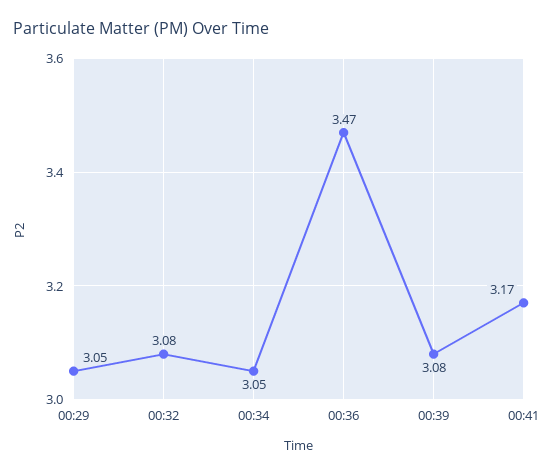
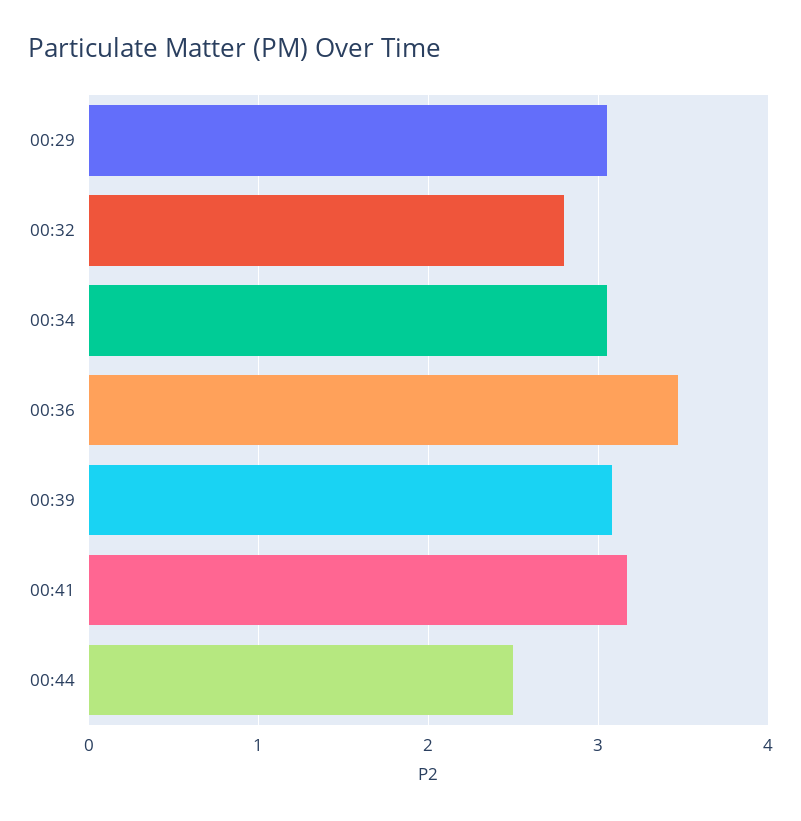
00:32: 3.08 -> 2.8
00:44: none -> 2.5

